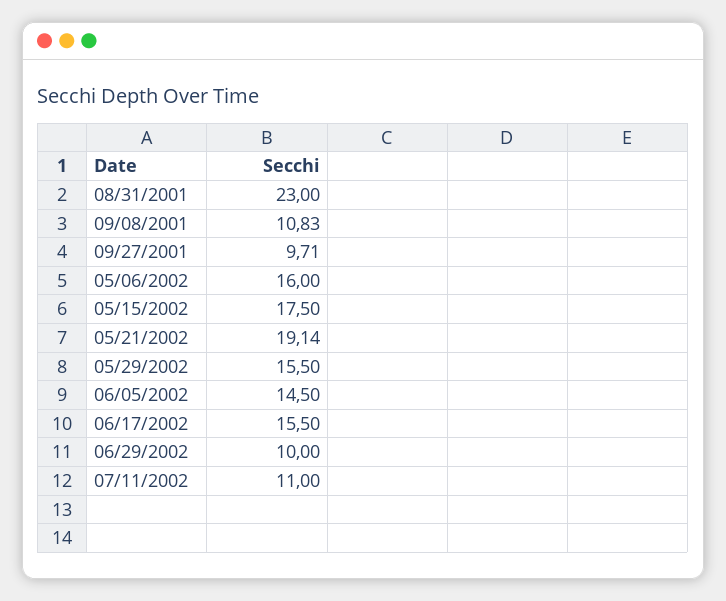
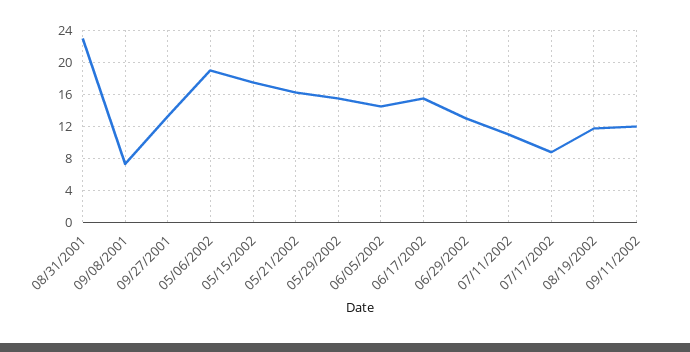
09/08/2001: 10.83 -> 7
09/27/2001: 9.71 -> 13
05/06/2002: 16 -> 19
05/21/2002: 19.14 -> 16
06/29/2002: 10 -> 13
07/17/2002: none -> 9
08/19/2002: none -> 12
09/11/2002: none -> 12

